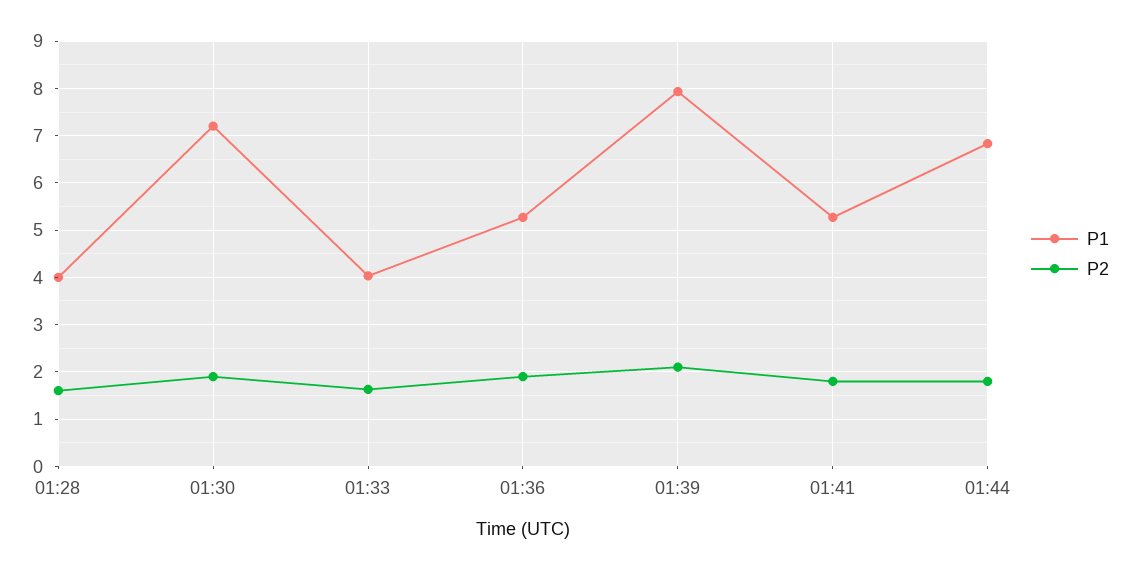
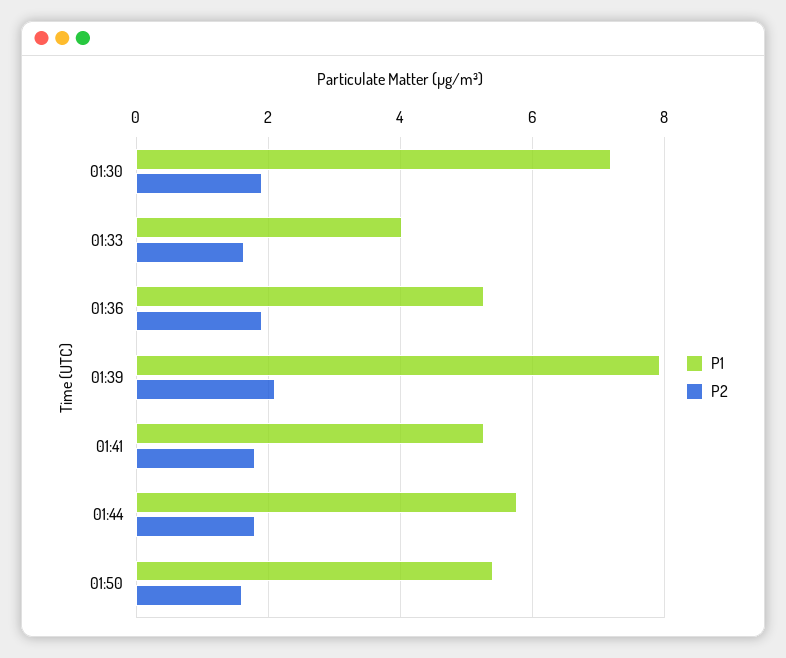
P1, 01:28: 4 -> none
P2, 01:28: 1.6 -> none
P1, 01:44: 6.8 -> 5.8
P1, 01:50: none -> 5.4
P2, 01:50: none -> 1.6

